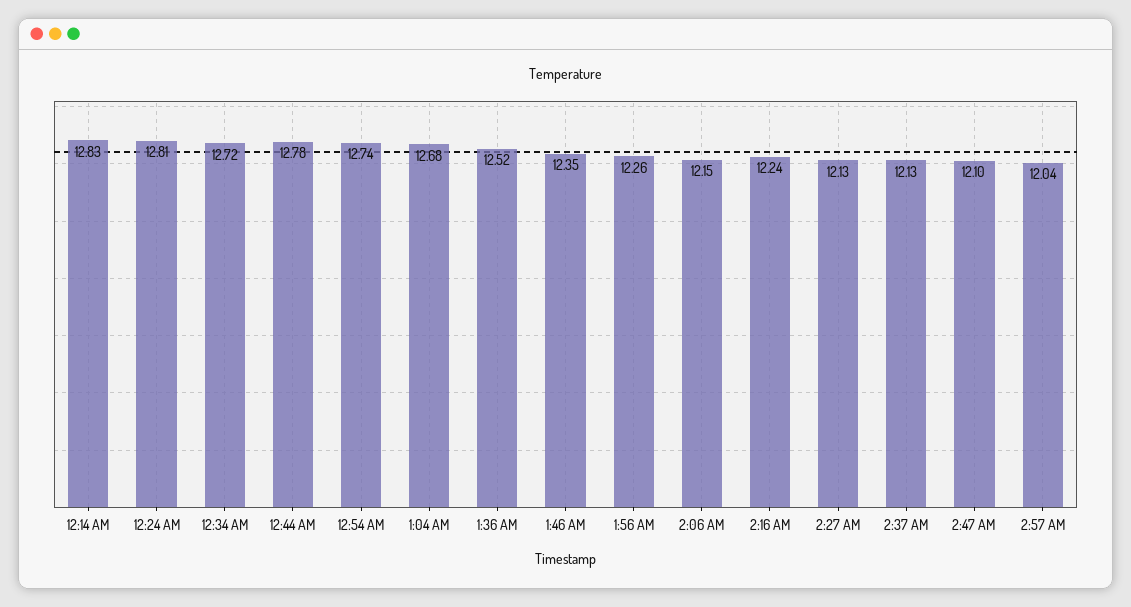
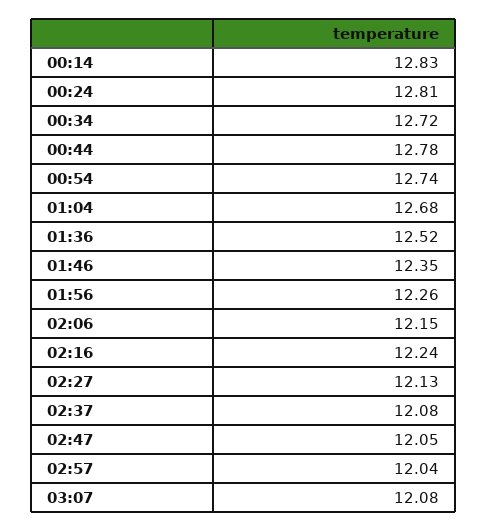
2:37 AM: 12.13 -> 12.08
2:47 AM: 12.1 -> 12.05
03:07: none -> 12.08

